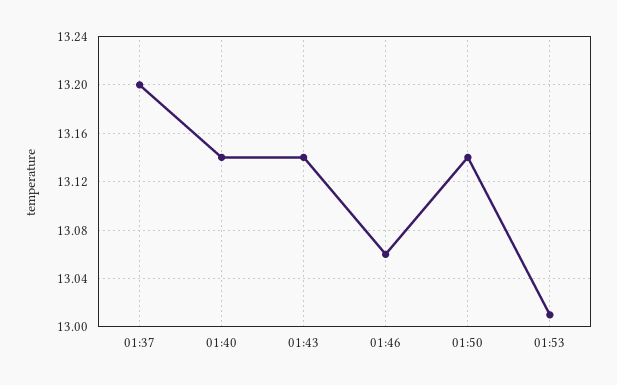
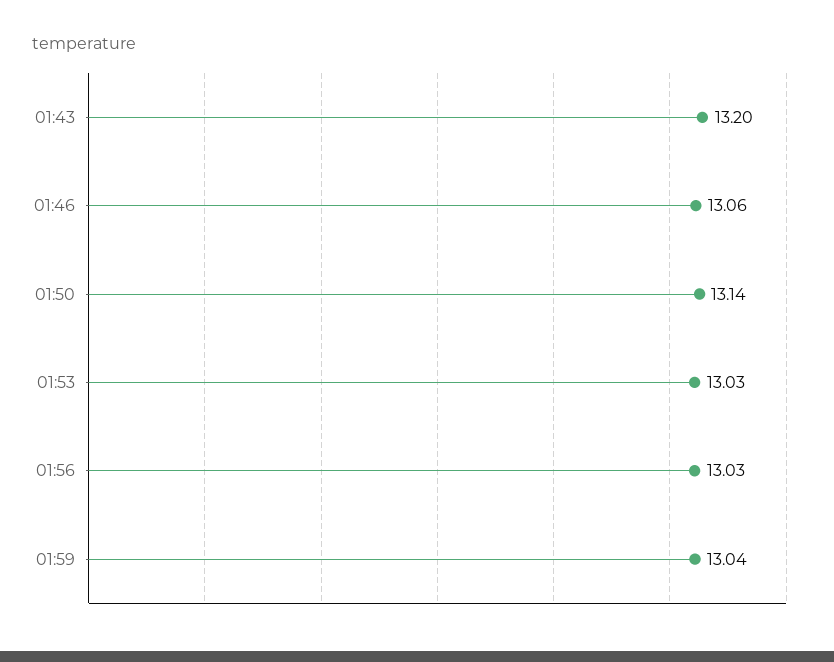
01:37: 13.2 -> none
01:40: 13.14 -> none
01:43: 13.14 -> 13.2
01:53: 13.01 -> 13.03
01:56: none -> 13.03
01:59: none -> 13.04

